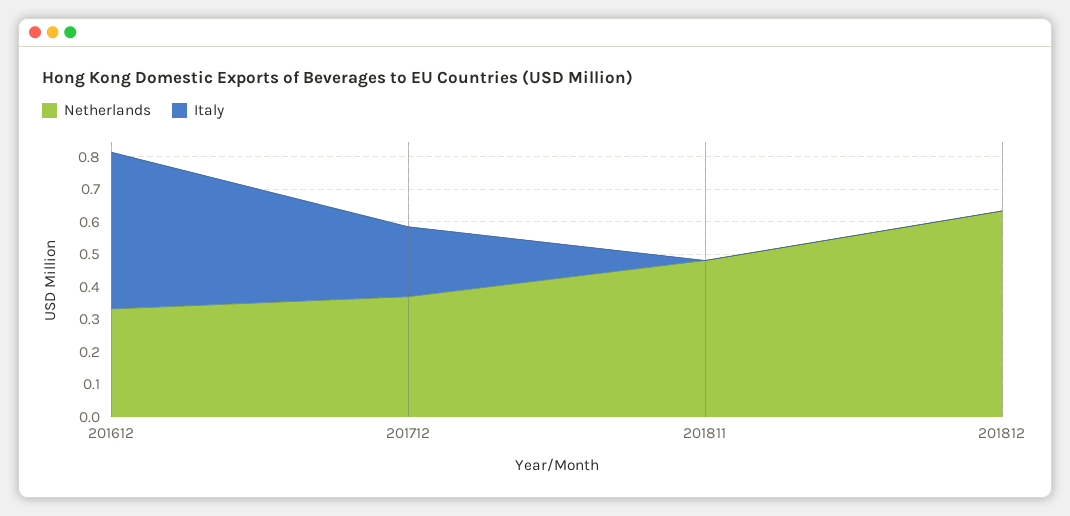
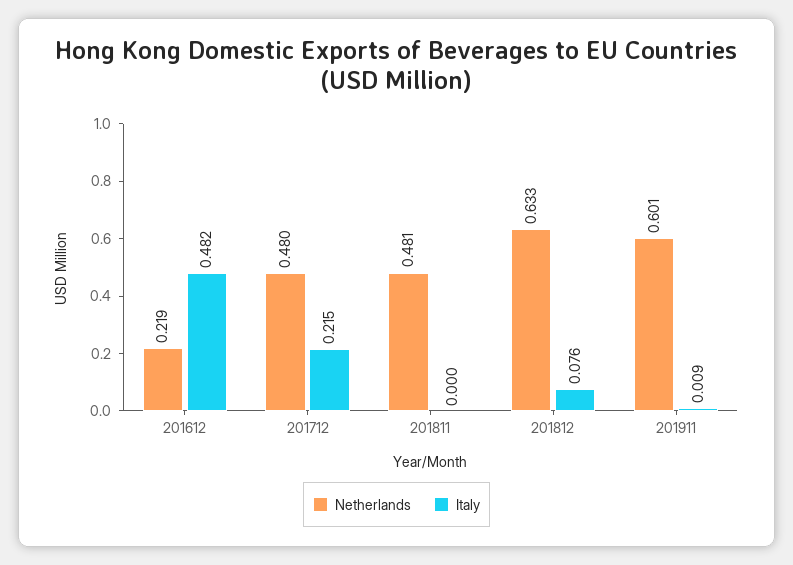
Netherlands, 201612: 0.325 -> 0.219
Netherlands, 201712: 0.375 -> 0.48
Italy, 201812: 0 -> 0.076
Netherlands, 201911: none -> 0.601
Italy, 201911: none -> 0.009

